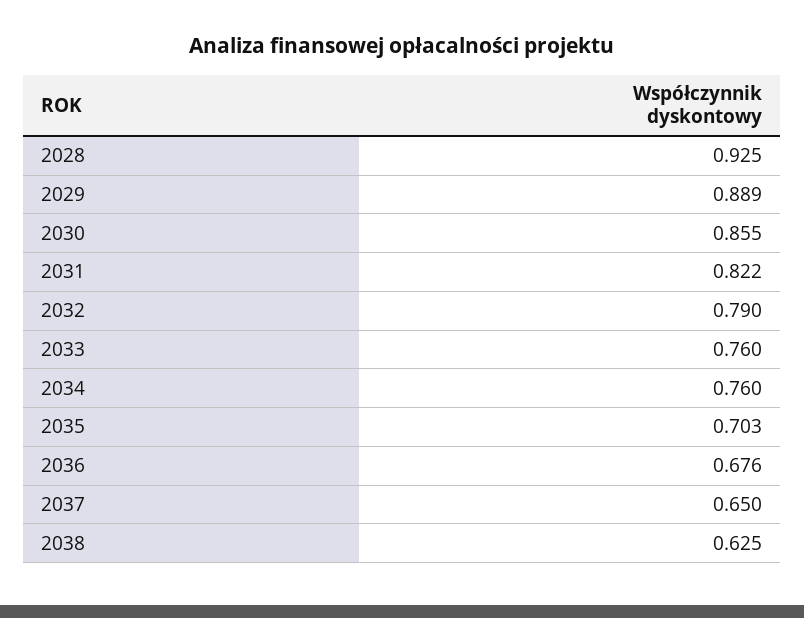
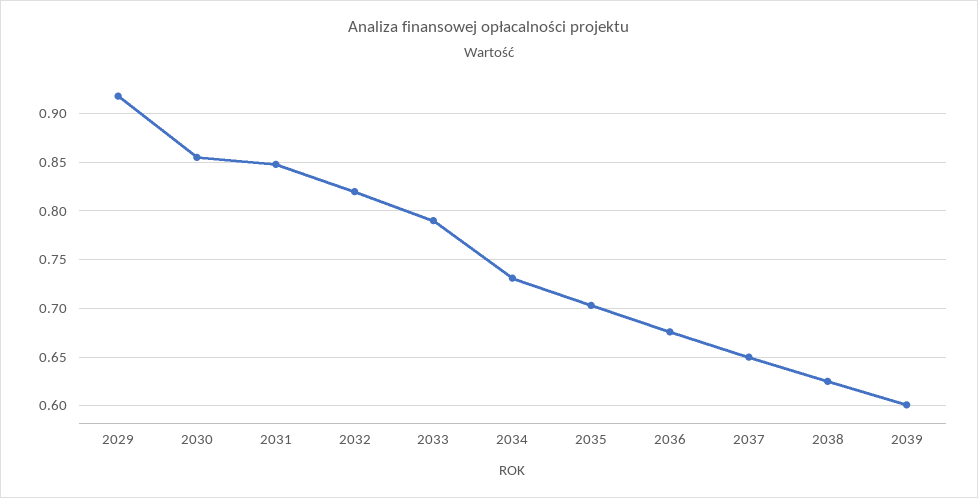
2028: 0.925 -> none
2029: 0.889 -> 0.92
2031: 0.822 -> 0.85
2032: 0.79 -> 0.82
2033: 0.76 -> 0.79
2034: 0.76 -> 0.73
2039: none -> 0.6

